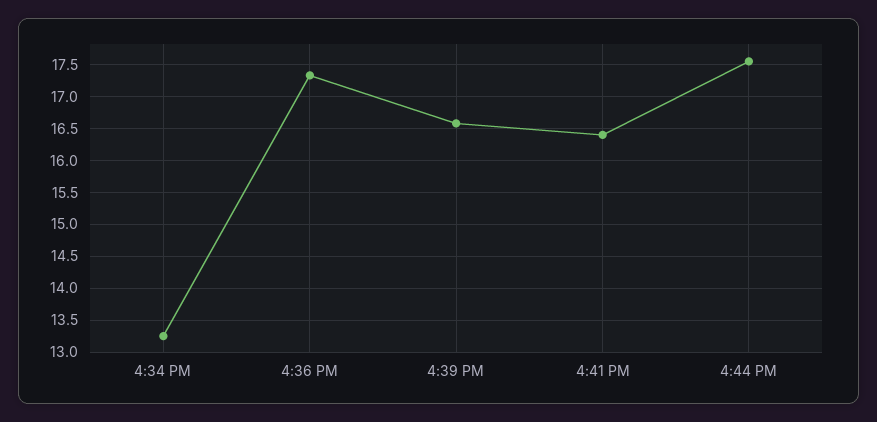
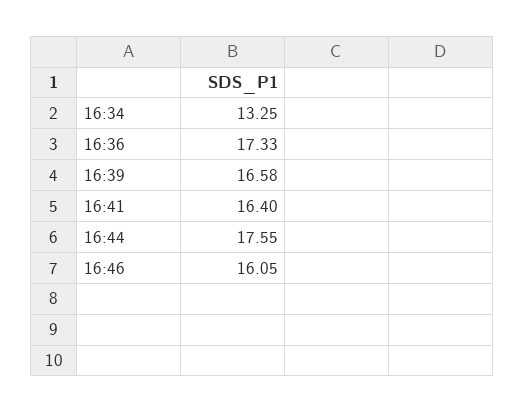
16:46: none -> 16.05

